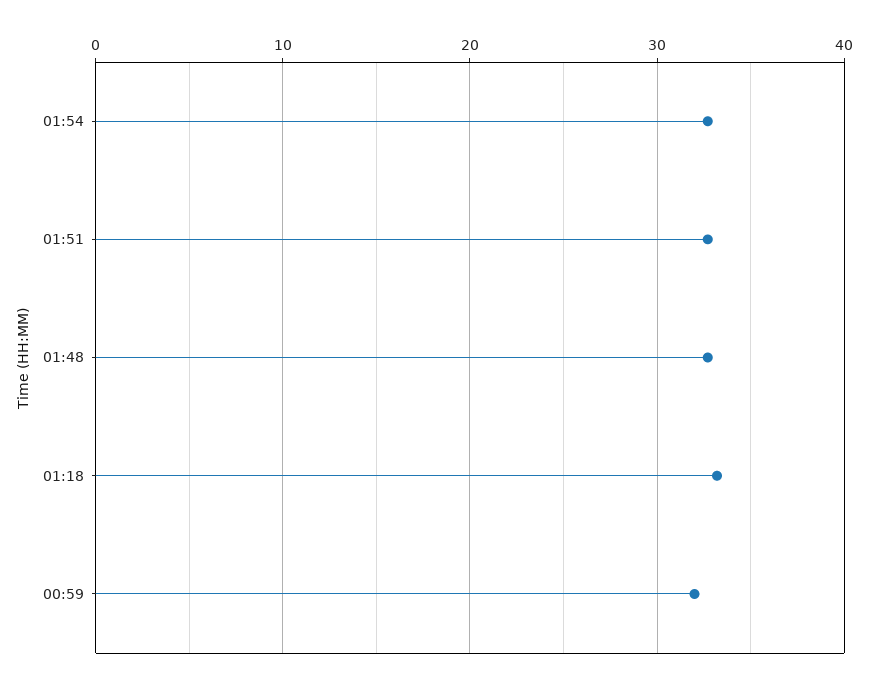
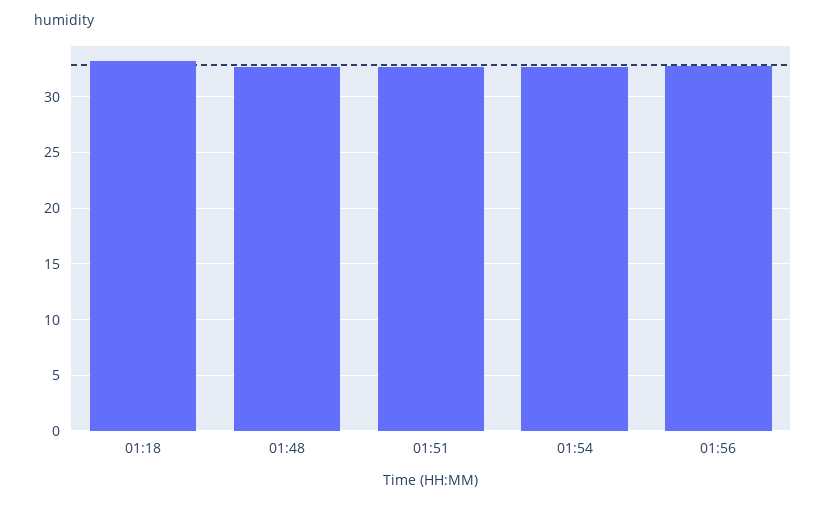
00:59: 32 -> none
01:56: none -> 33

